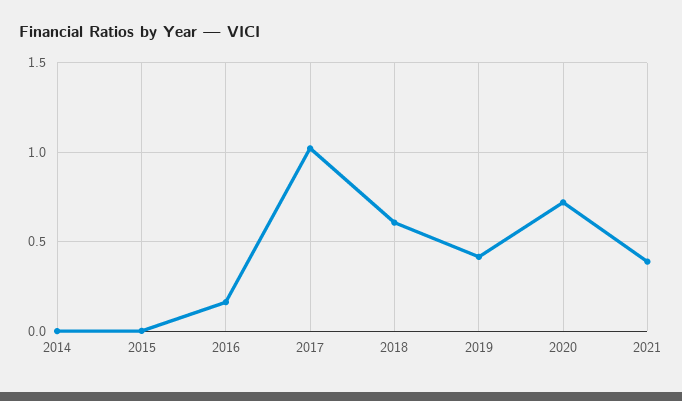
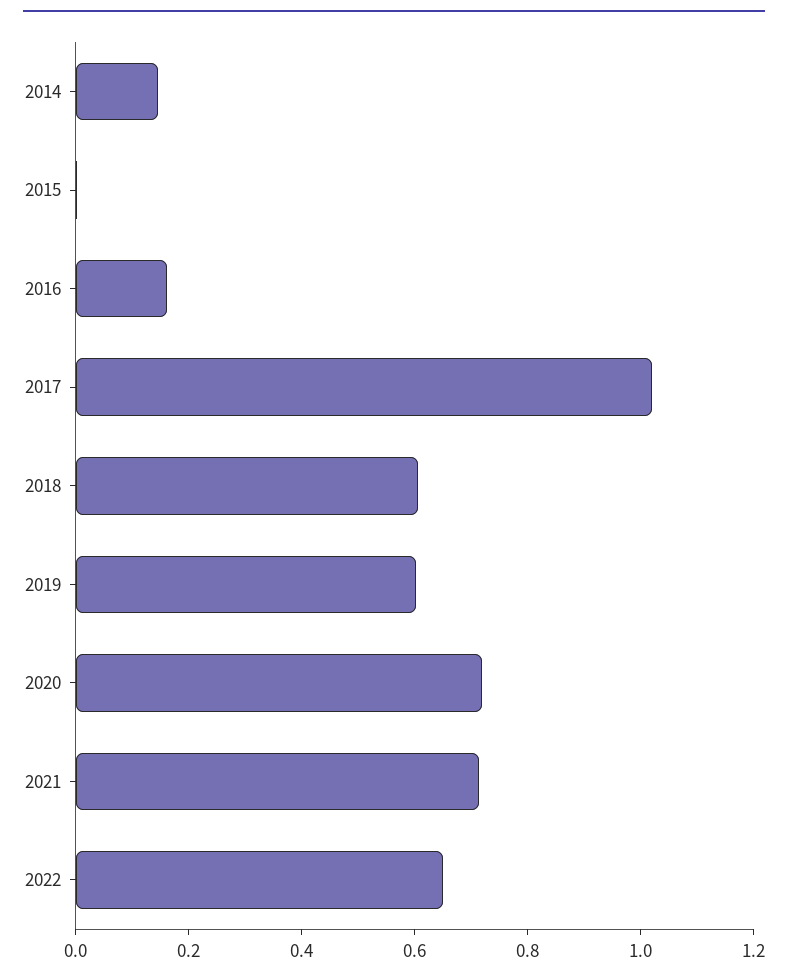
2014: 0 -> 0.15
2019: 0.4 -> 0.6
2021: 0.4 -> 0.7
2022: none -> 0.65

